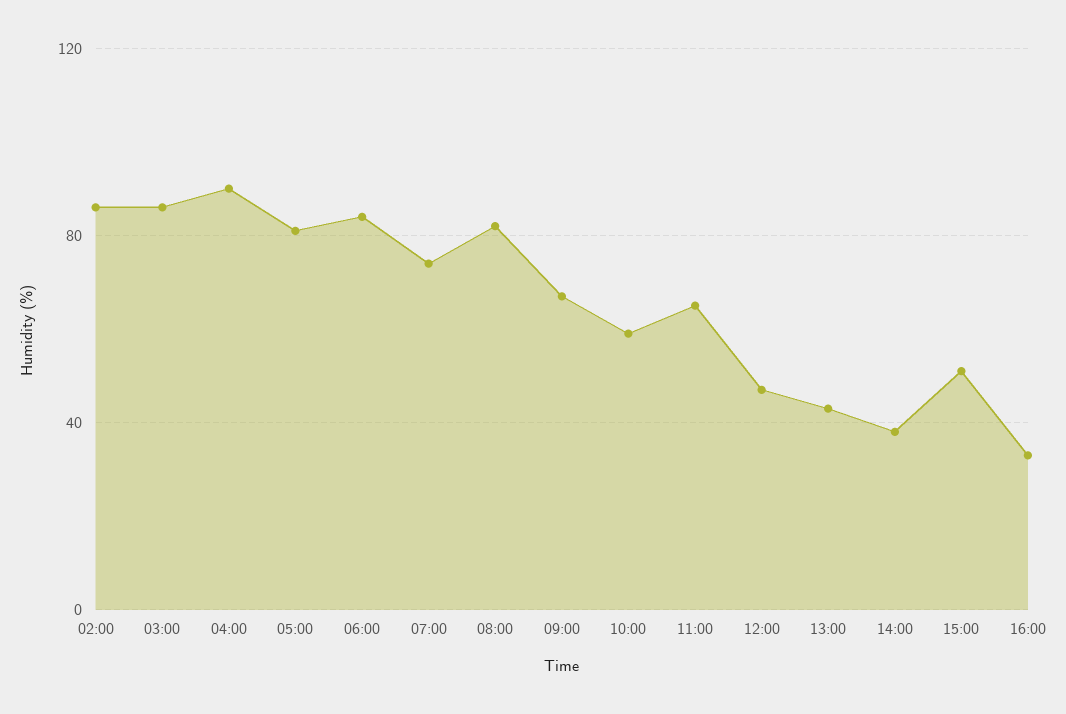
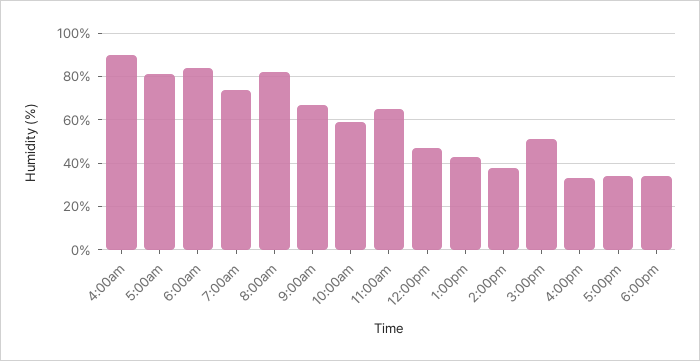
02:00: 85 -> none
03:00: 85 -> none
5:00pm: none -> 35
6:00pm: none -> 35

